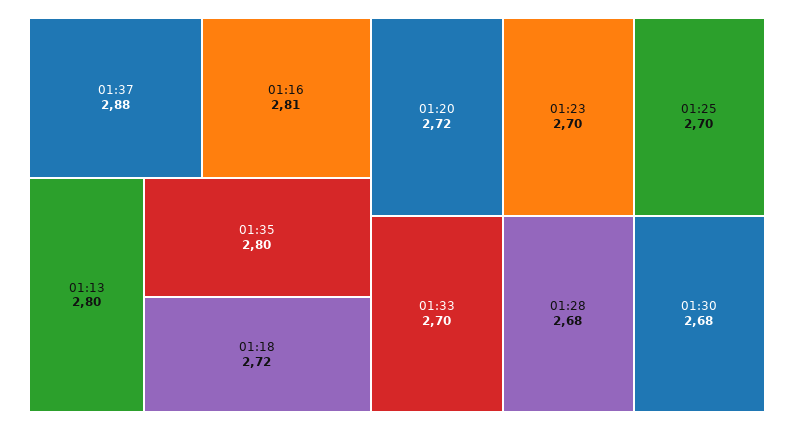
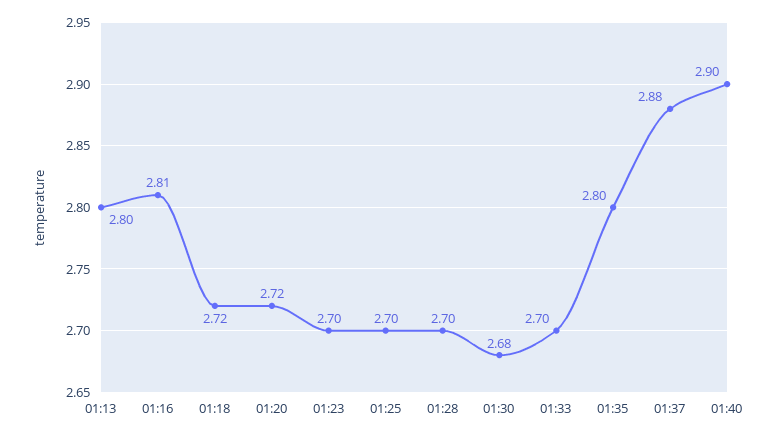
01:28: 2.68 -> 2.7
01:40: none -> 2.9

